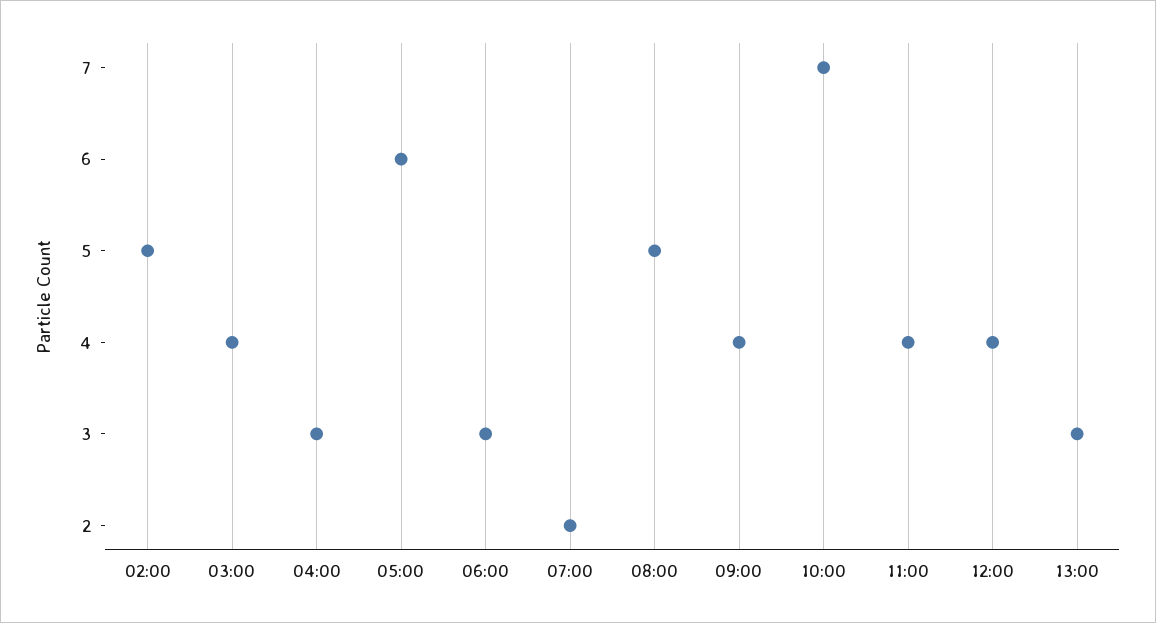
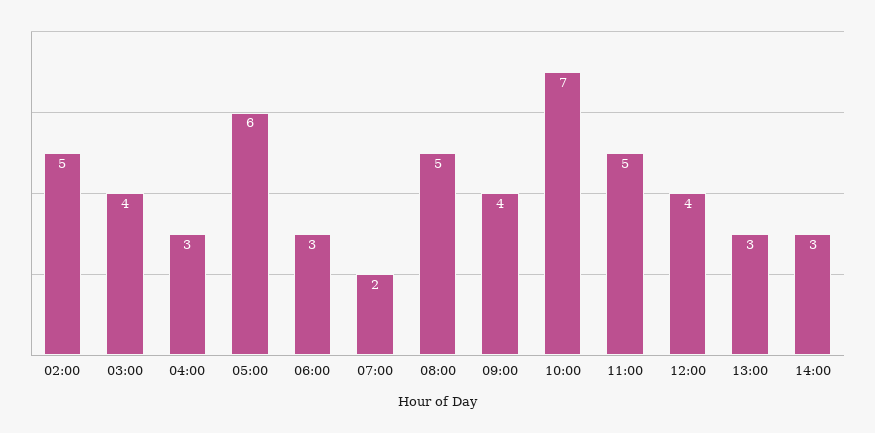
11:00: 4 -> 5
14:00: none -> 3

